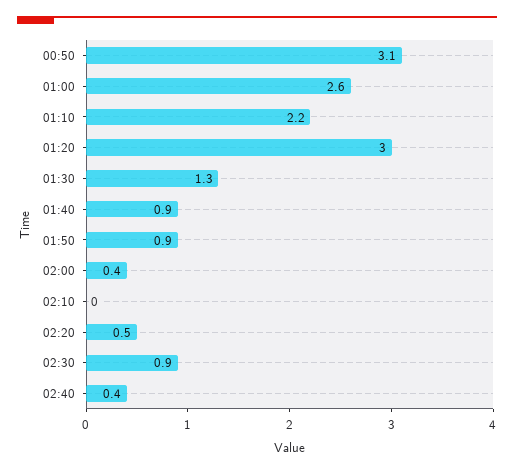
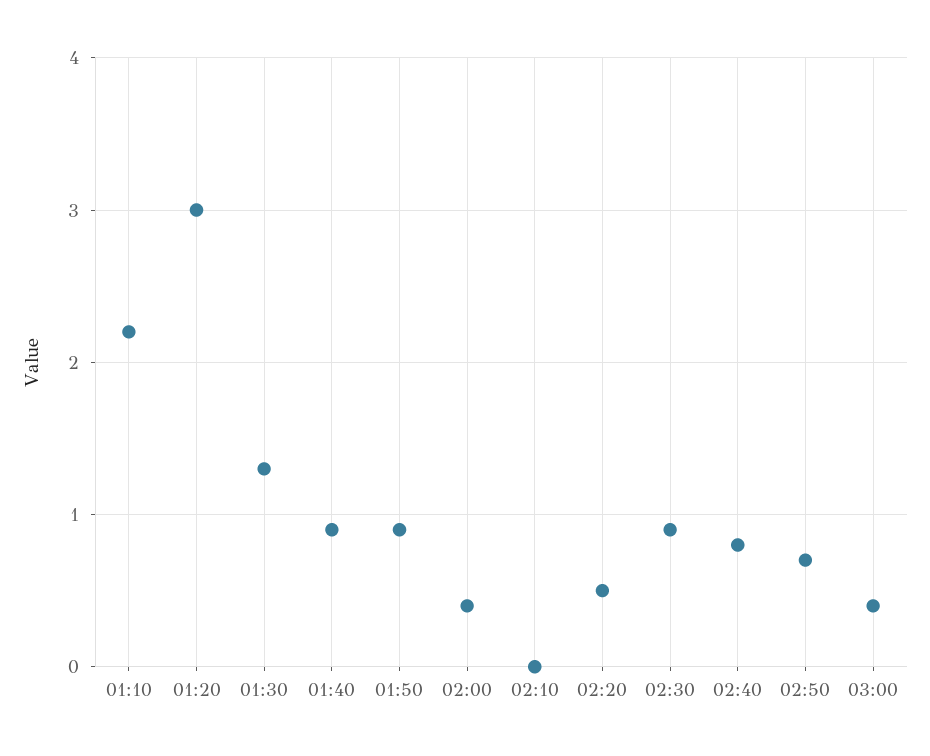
00:50: 3.1 -> none
01:00: 2.6 -> none
02:40: 0.4 -> 0.8
02:50: none -> 0.7
03:00: none -> 0.4

